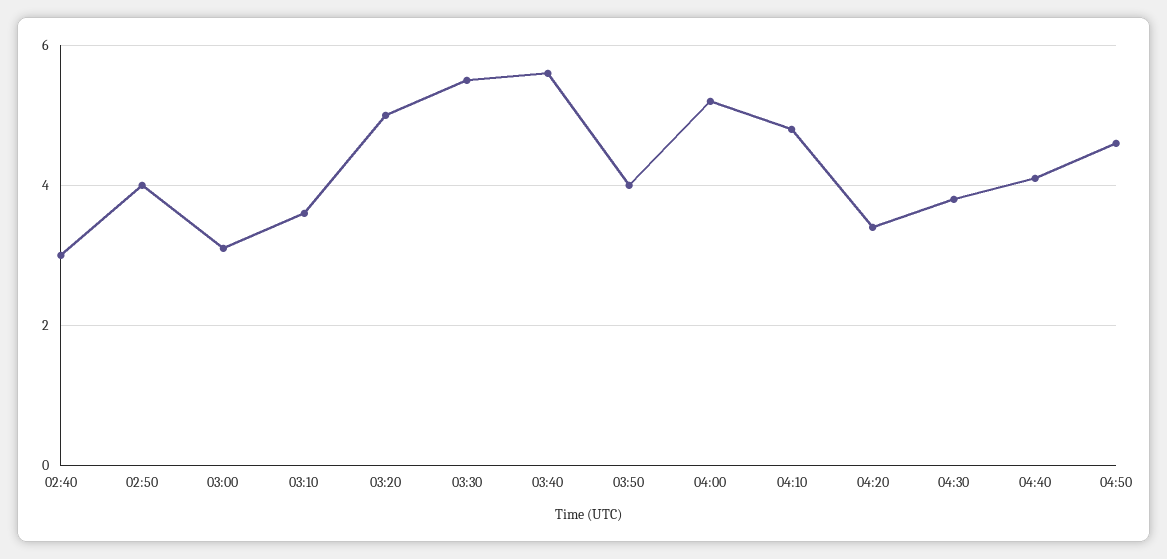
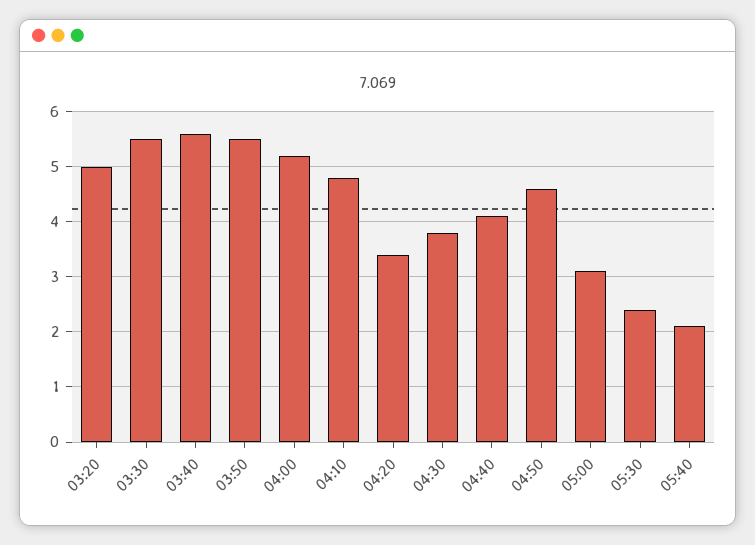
02:40: 3 -> none
02:50: 4 -> none
03:00: 3 -> none
03:10: 3.5 -> none
03:50: 4 -> 5.5
05:00: none -> 3
05:30: none -> 2.5
05:40: none -> 2

